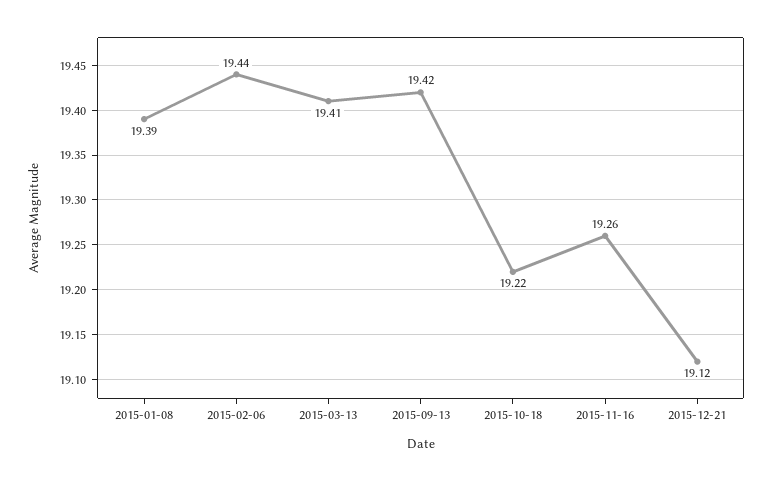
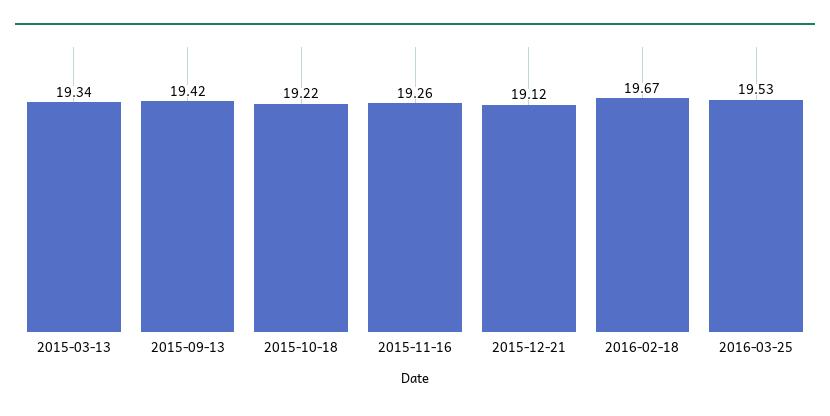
2015-01-08: 19.39 -> none
2015-02-06: 19.44 -> none
2015-03-13: 19.41 -> 19.34
2016-02-18: none -> 19.67
2016-03-25: none -> 19.53

